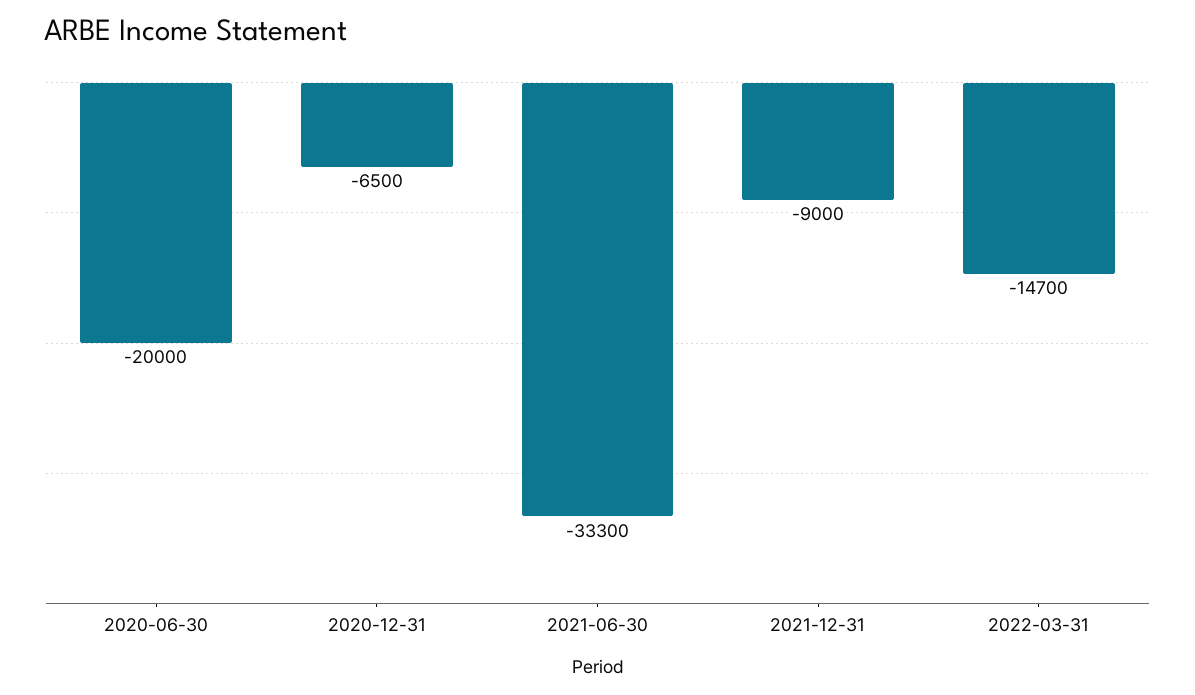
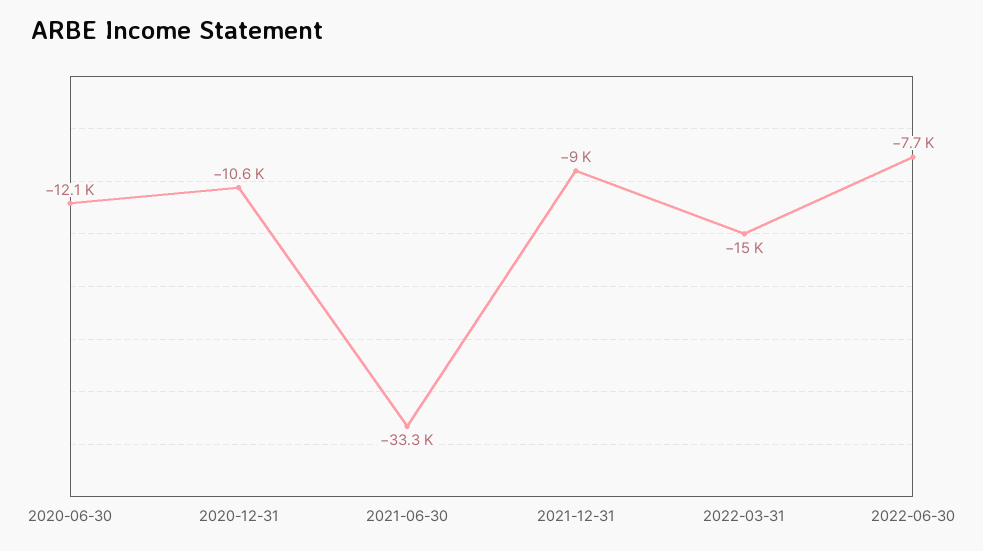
2020-06-30: -20000 -> -12100
2020-12-31: -6500 -> -10600
2022-03-31: -14700 -> -15000
2022-06-30: none -> -7700

